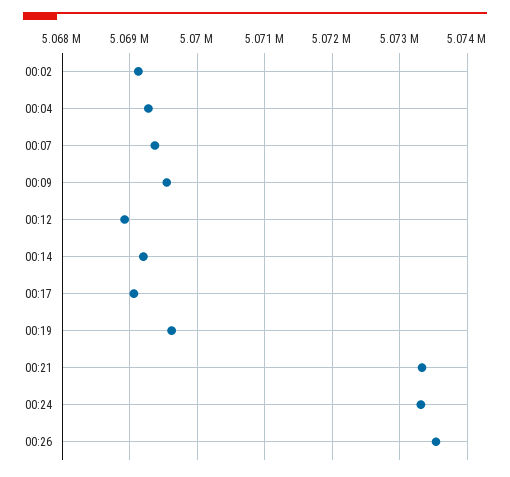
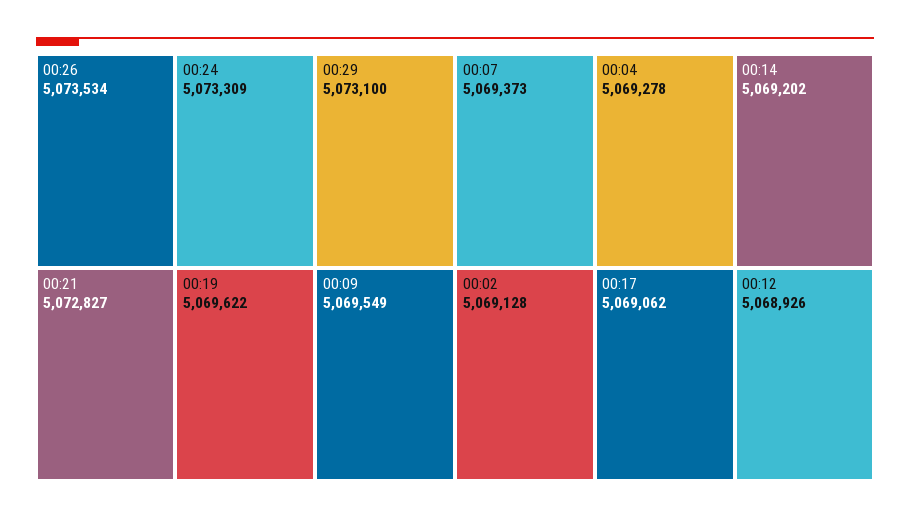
00:21: 5073300 -> 5072827
00:29: none -> 5073100

